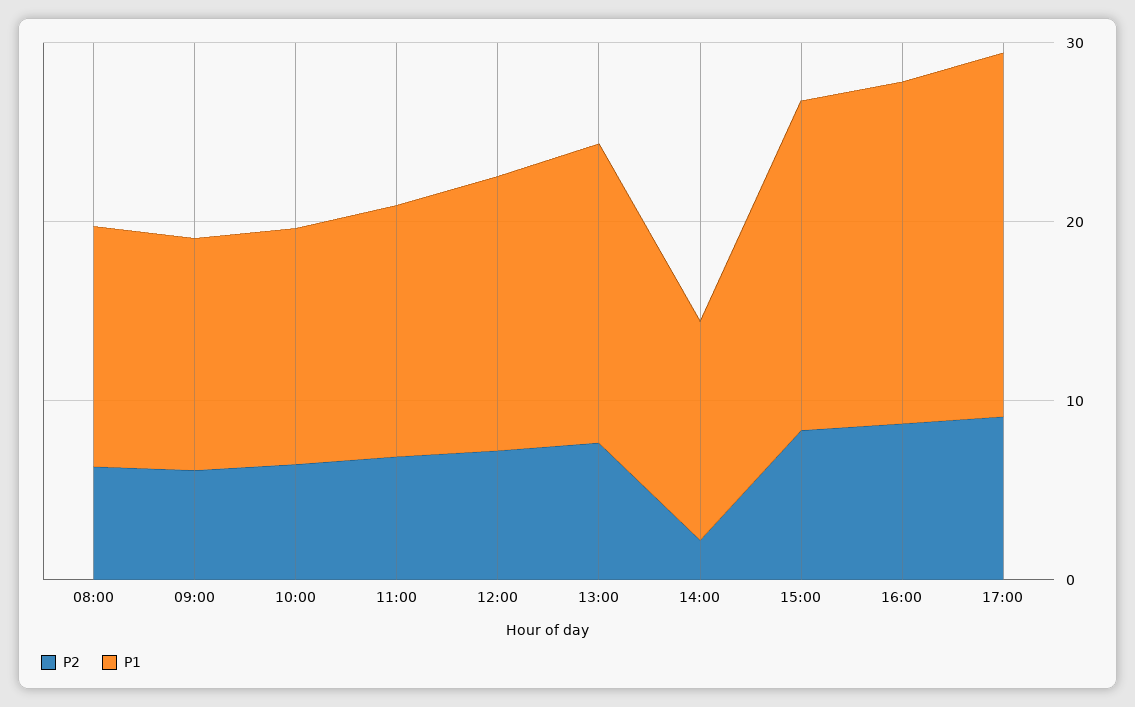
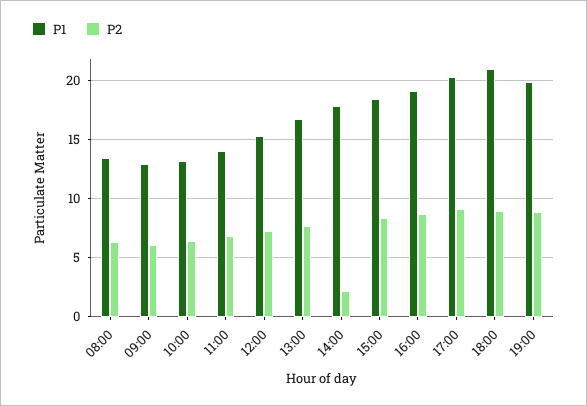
P1, 14:00: 12 -> 18
P1, 18:00: none -> 21
P2, 18:00: none -> 9
P1, 19:00: none -> 20
P2, 19:00: none -> 9

